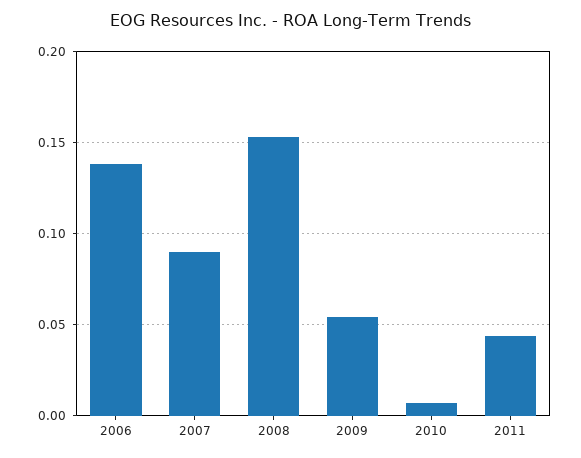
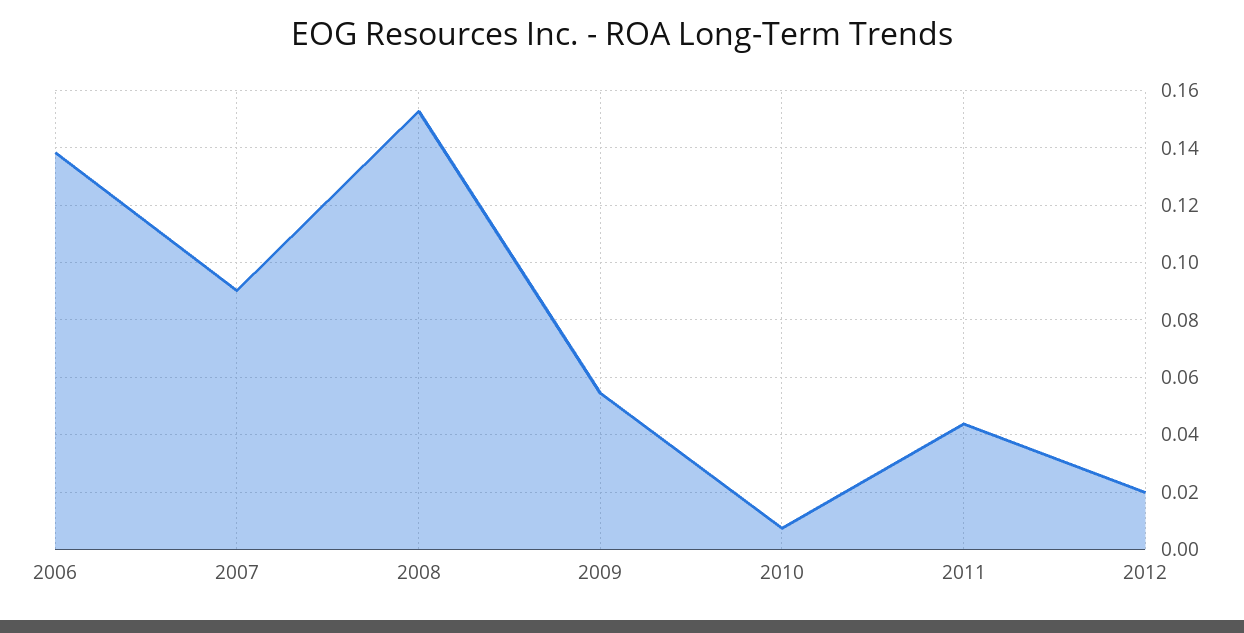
2012: none -> 0.02

